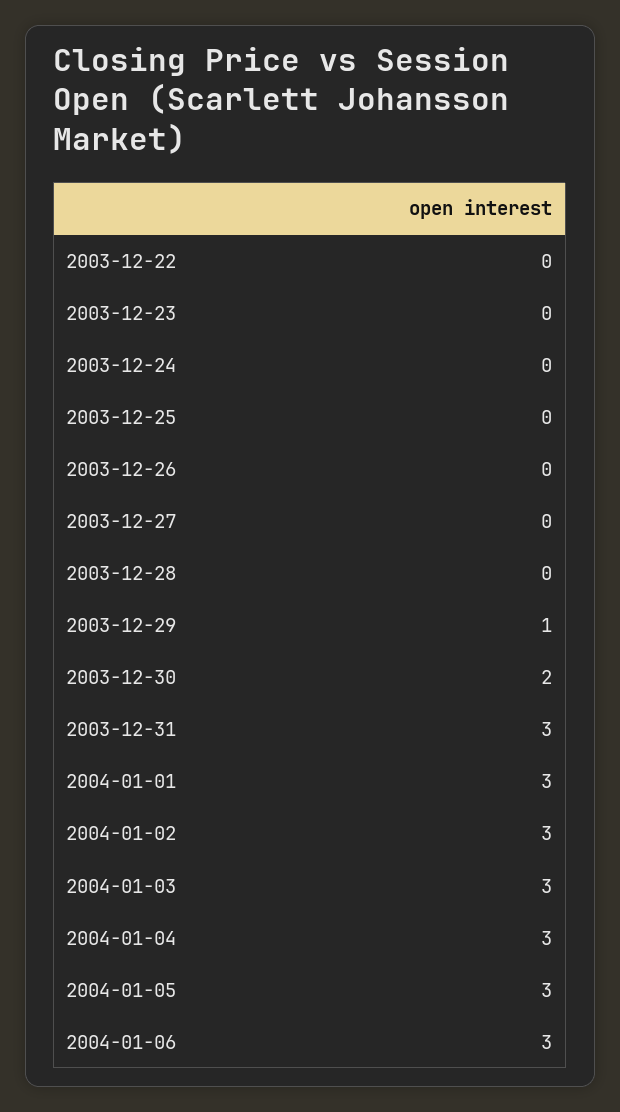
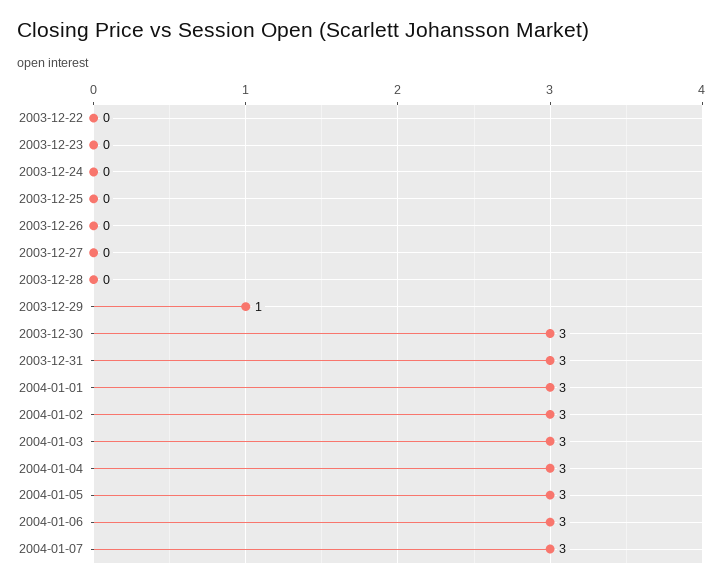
2003-12-30: 2 -> 3
2004-01-07: none -> 3

